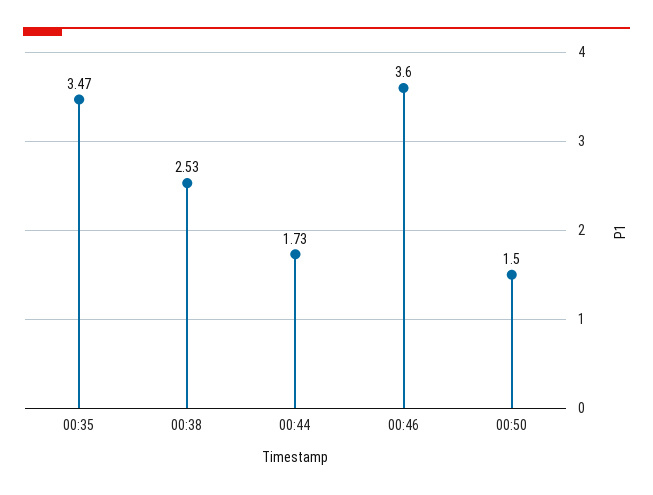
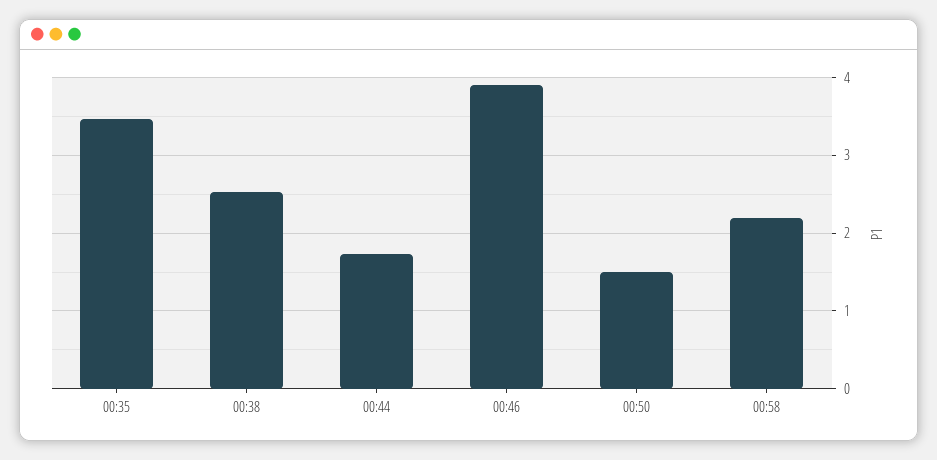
00:46: 3.6 -> 3.9
00:58: none -> 2.2

